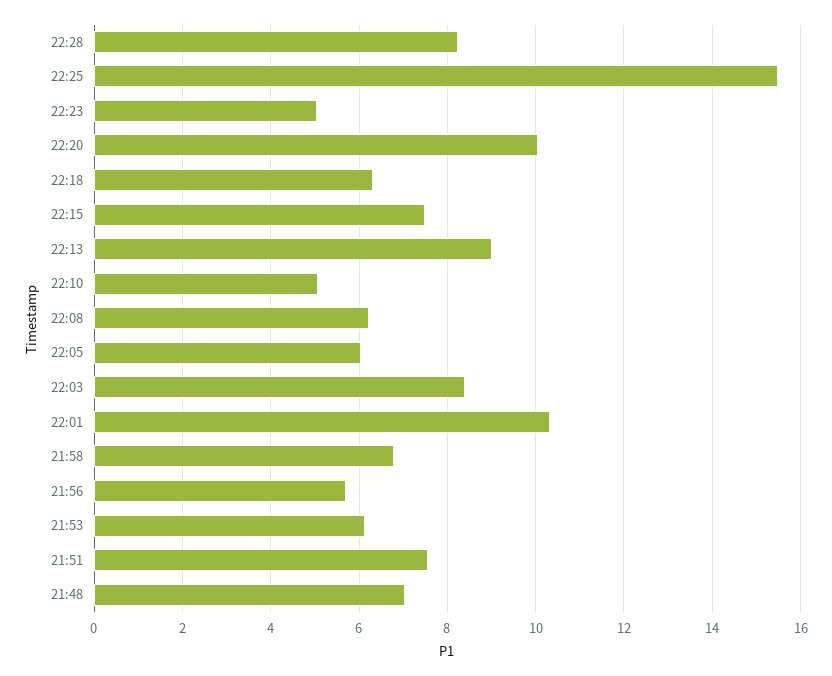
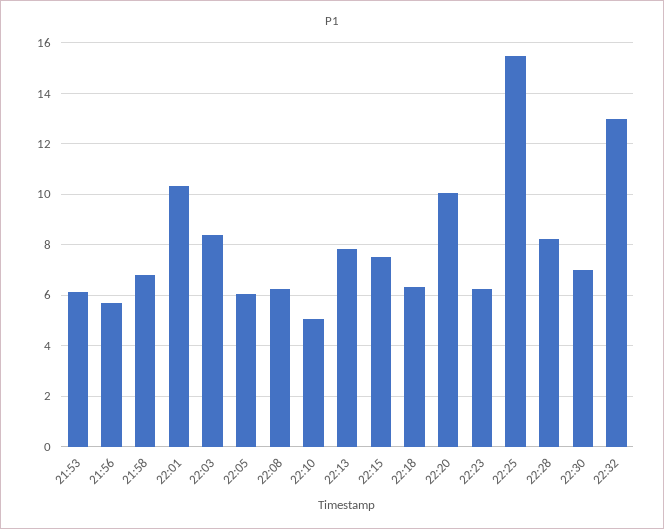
22:23: 5 -> 6.25
22:13: 9 -> 7.75
21:51: 7.6 -> none
21:48: 7 -> none
22:30: none -> 7
22:32: none -> 13

